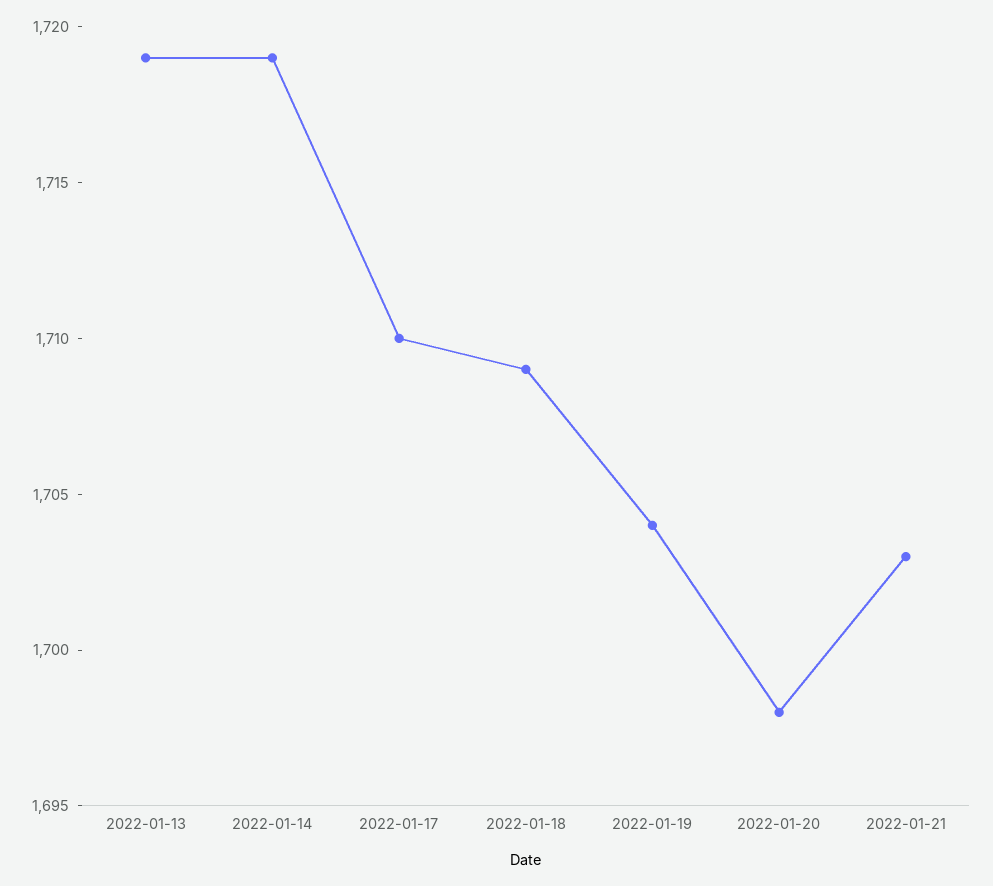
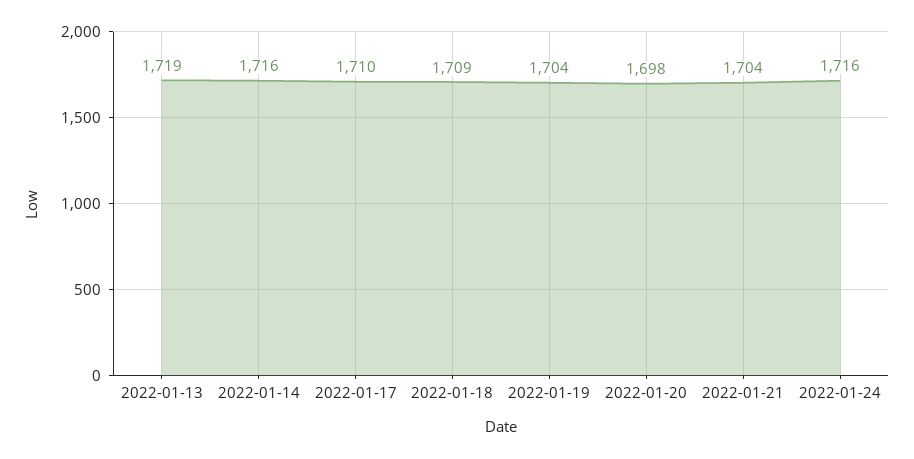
2022-01-14: 1719 -> 1716
2022-01-21: 1703 -> 1704
2022-01-24: none -> 1716

